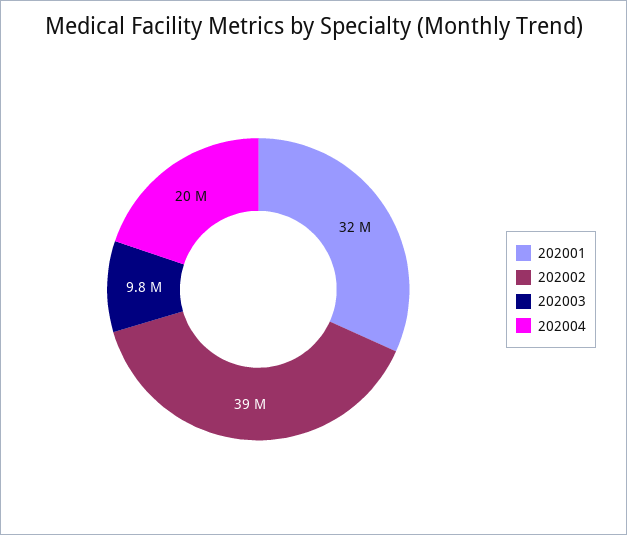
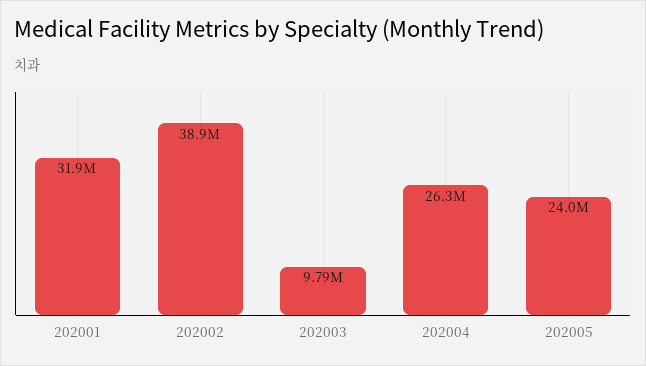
202004: 20000000 -> 26300000
202005: none -> 24000000

